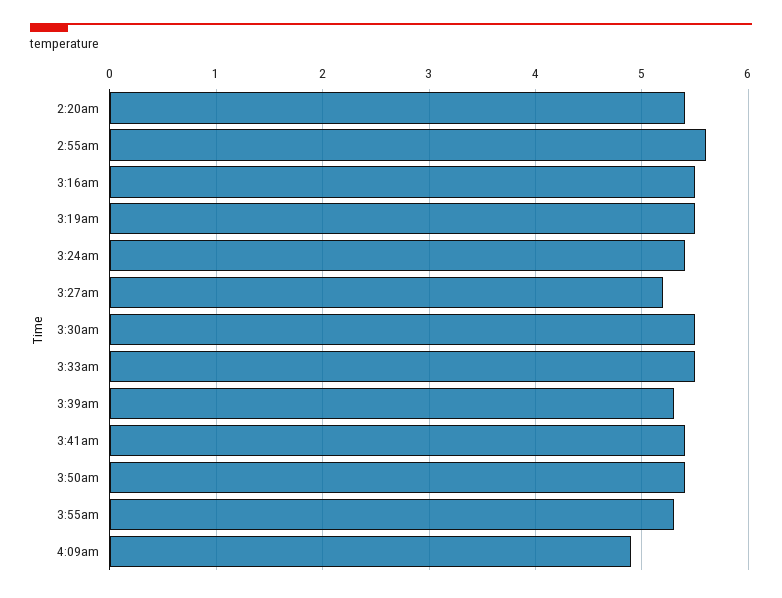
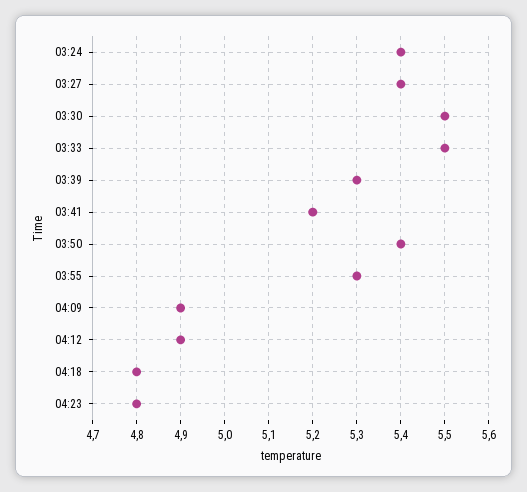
2:20am: 5.4 -> none
2:55am: 5.6 -> none
3:16am: 5.5 -> none
3:19am: 5.5 -> none
3:27am: 5.2 -> 5.4
3:41am: 5.4 -> 5.2
04:12: none -> 4.9
04:18: none -> 4.8
04:23: none -> 4.8

